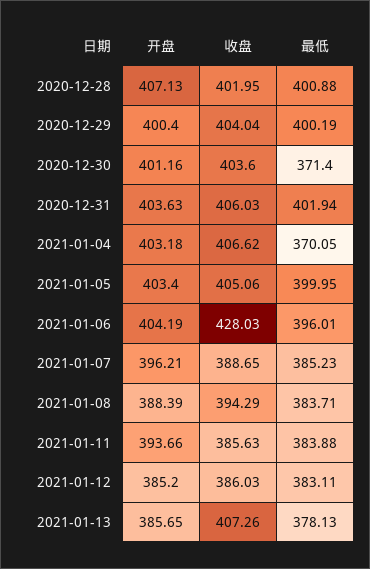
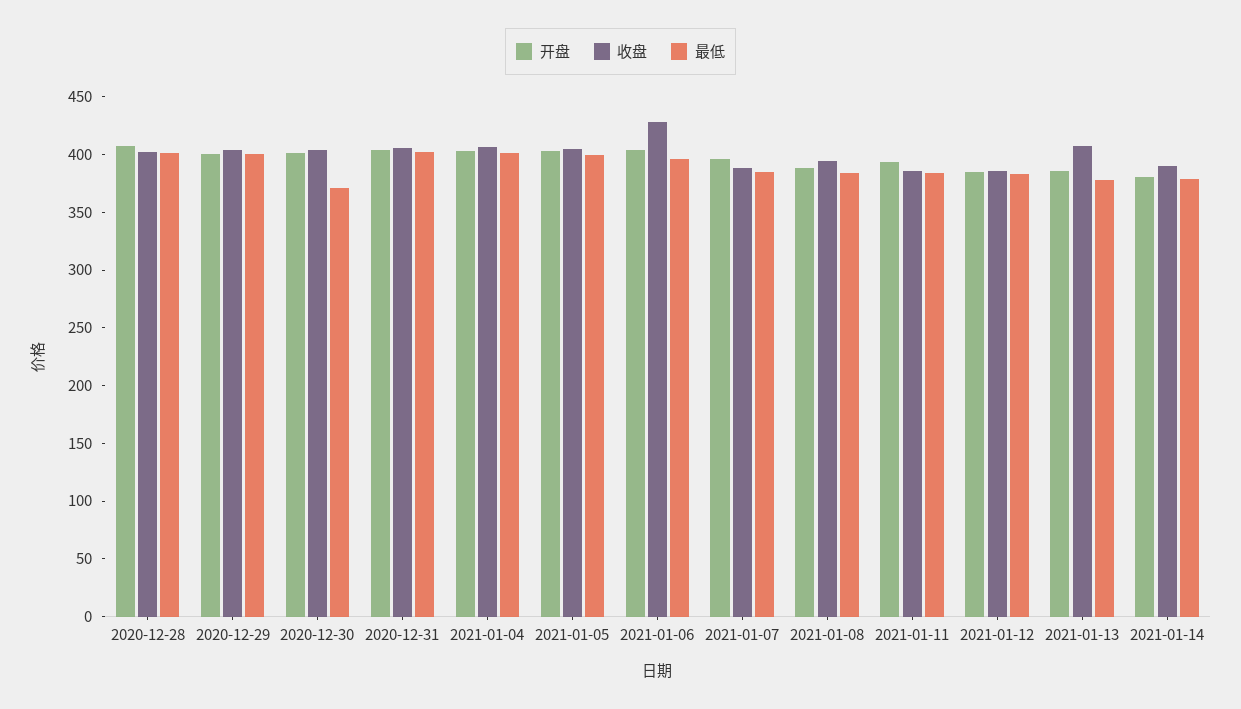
最低, 2021-01-04: 370.05 -> 400
开盘, 2021-01-14: none -> 380
收盘, 2021-01-14: none -> 390
最低, 2021-01-14: none -> 380

